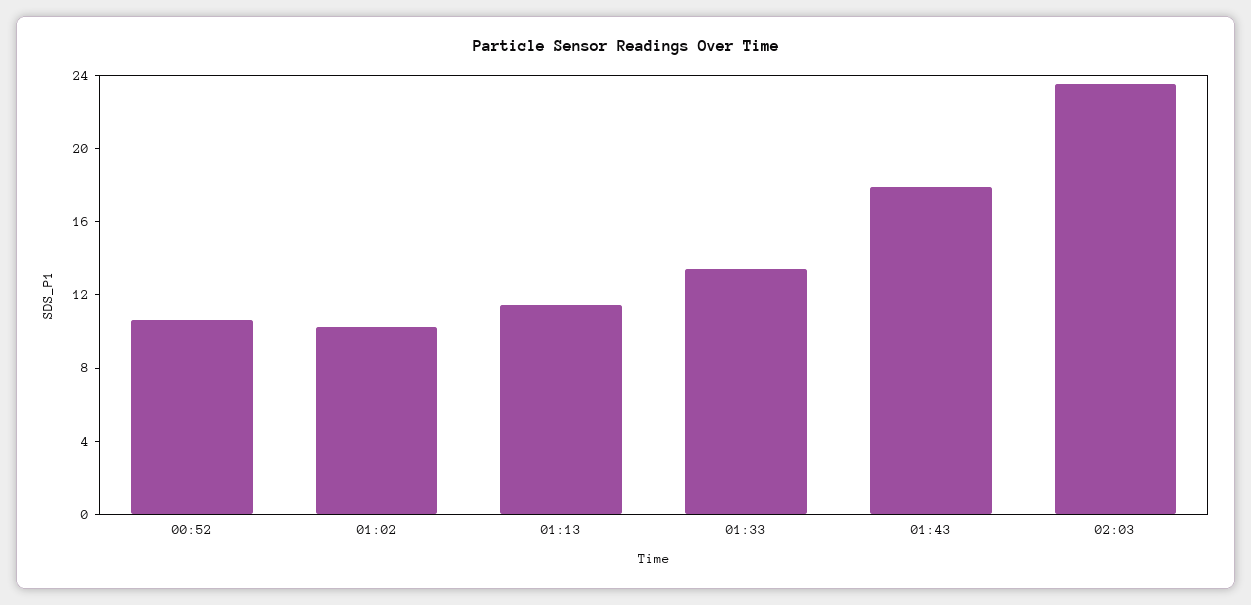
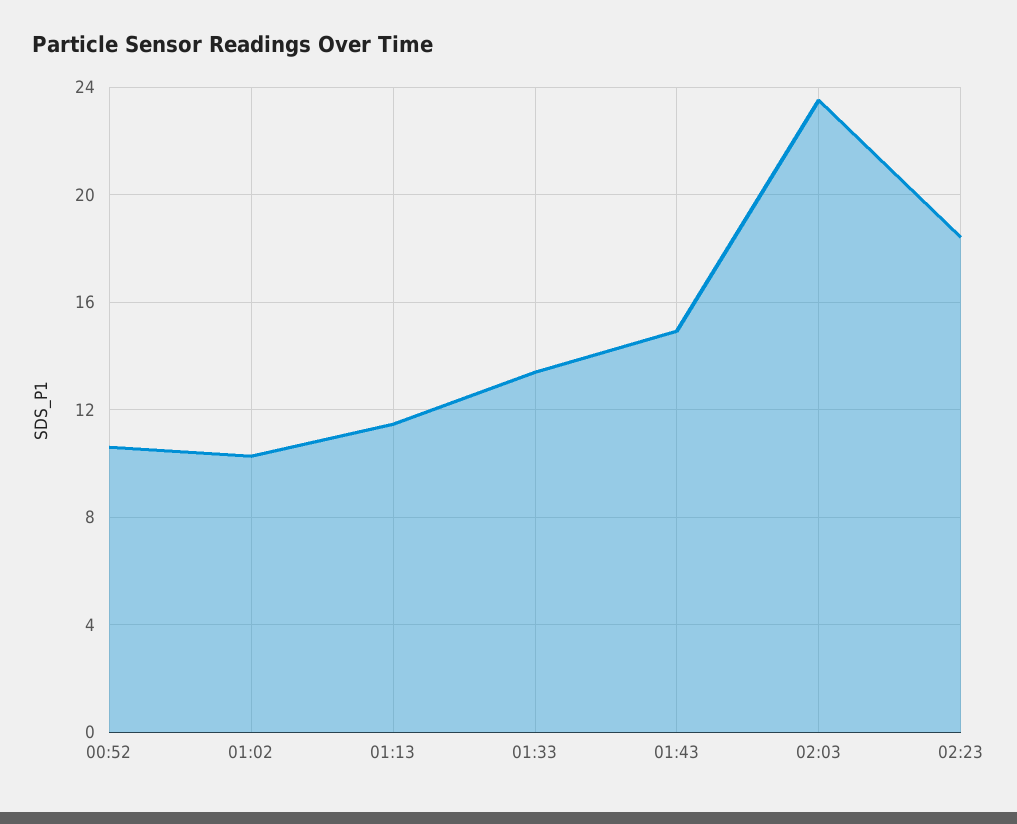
01:43: 18 -> 15
02:23: none -> 18.5

